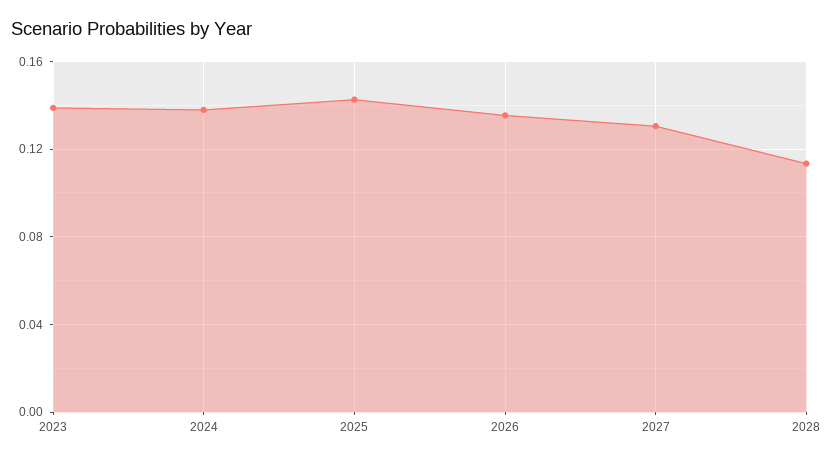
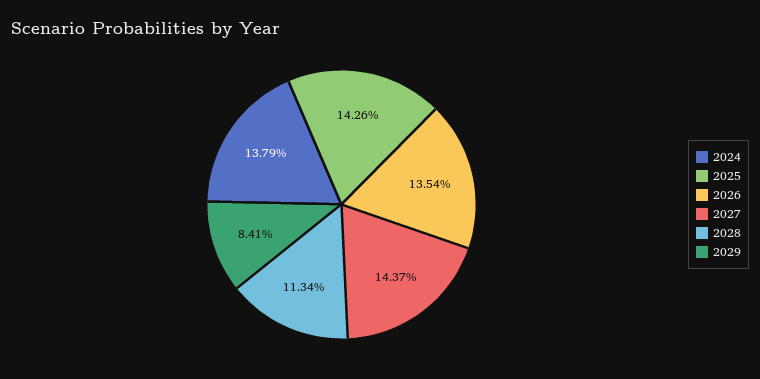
2023: 0.14 -> none
2027: 0.13 -> 0.1437
2029: none -> 0.0841

